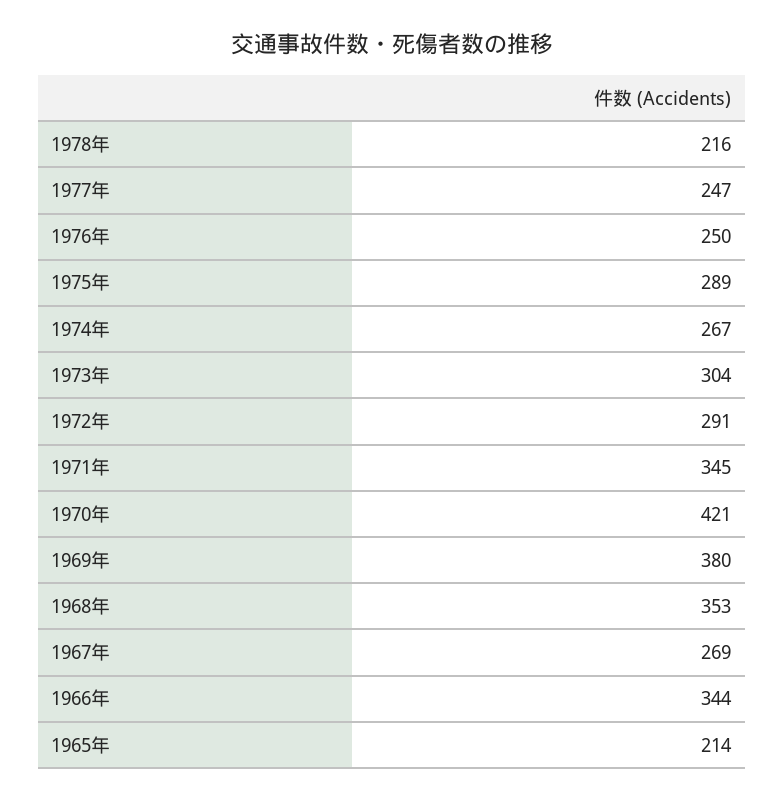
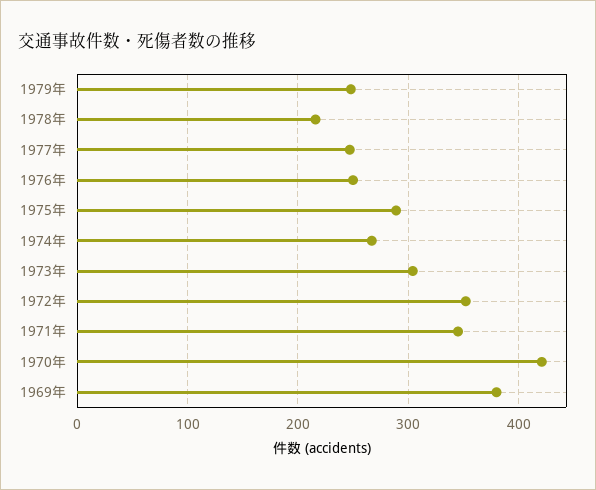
1972年: 291 -> 350
1968年: 353 -> none
1967年: 269 -> none
1966年: 344 -> none
1965年: 214 -> none
1979年: none -> 250

